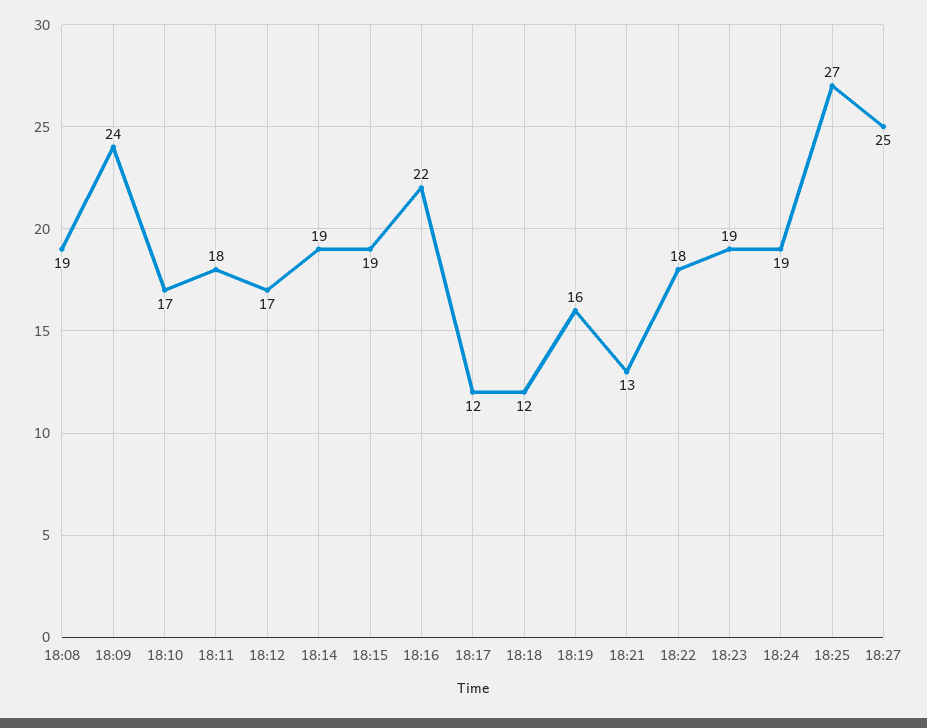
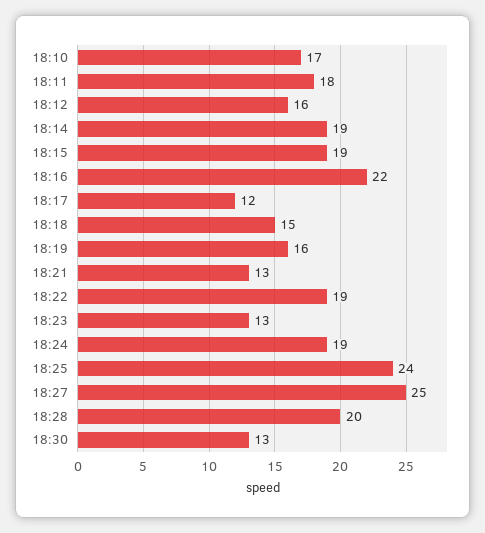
18:08: 19 -> none
18:09: 24 -> none
18:12: 17 -> 16
18:18: 12 -> 15
18:22: 18 -> 19
18:23: 19 -> 13
18:25: 27 -> 24
18:28: none -> 20
18:30: none -> 13

